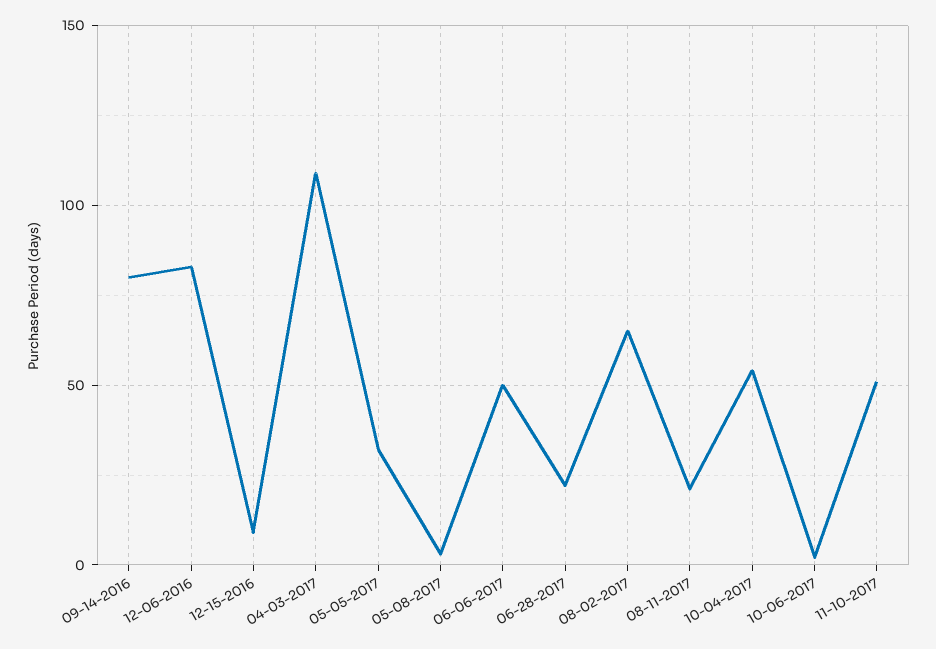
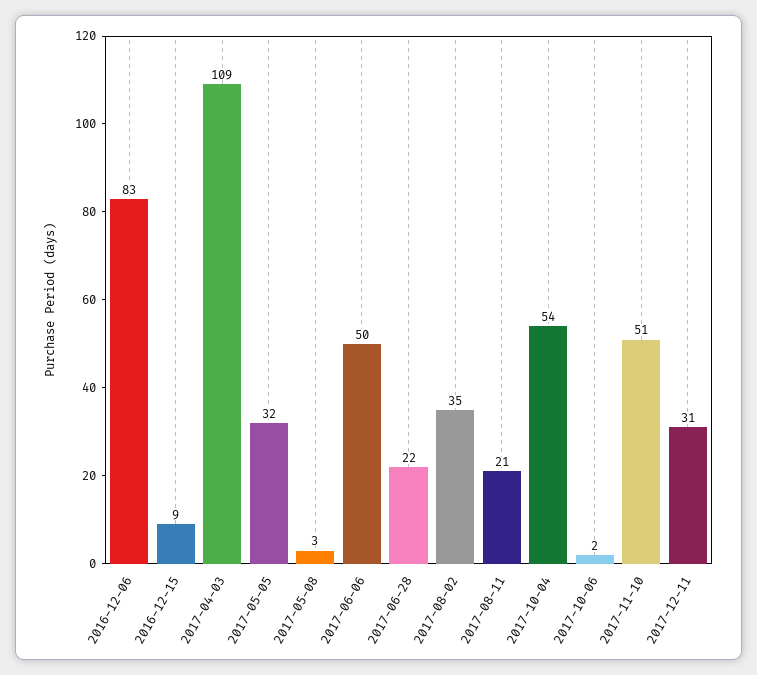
09-14-2016: 80 -> none
08-02-2017: 65 -> 35
2017-12-11: none -> 31

